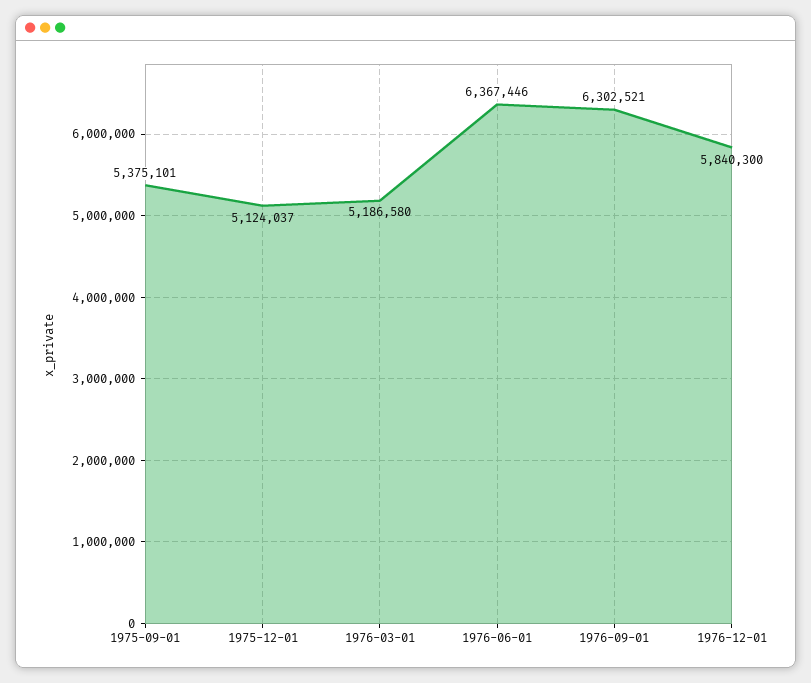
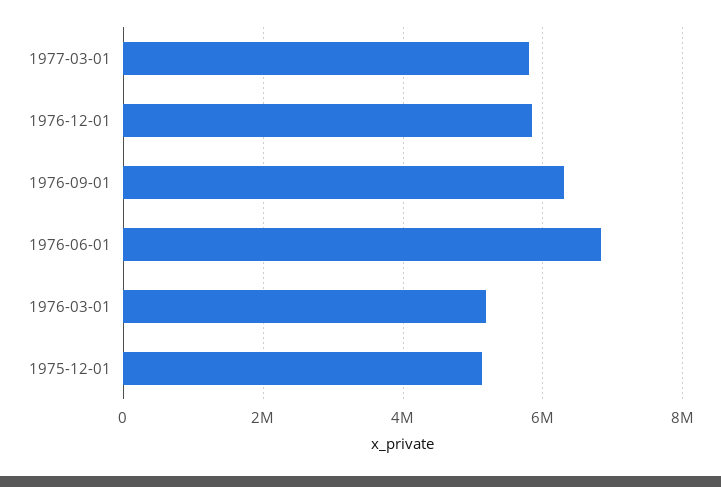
1975-09-01: 5375101 -> none
1976-06-01: 6367446 -> 6800000
1977-03-01: none -> 5800000

